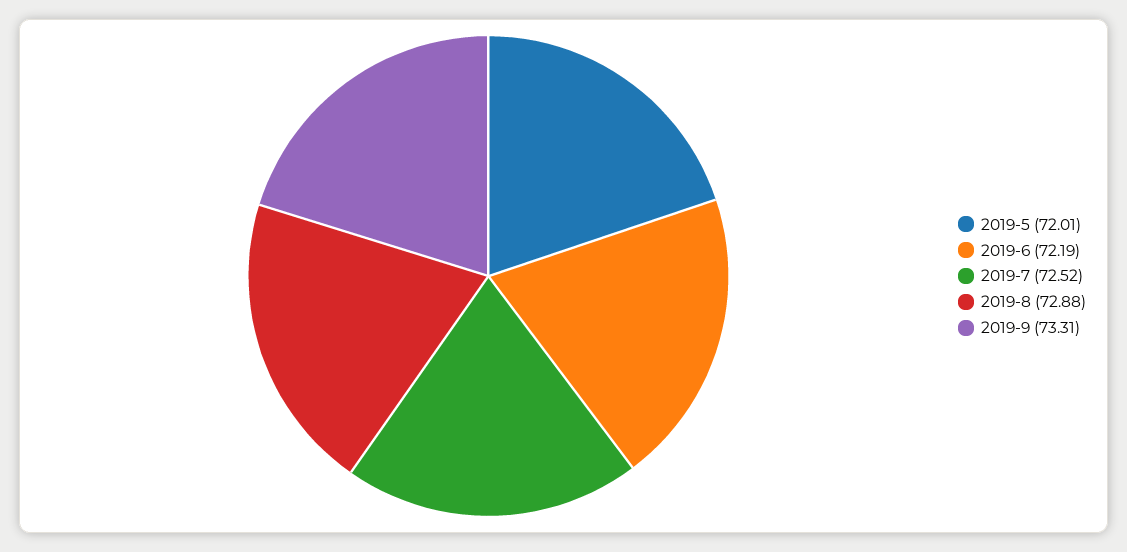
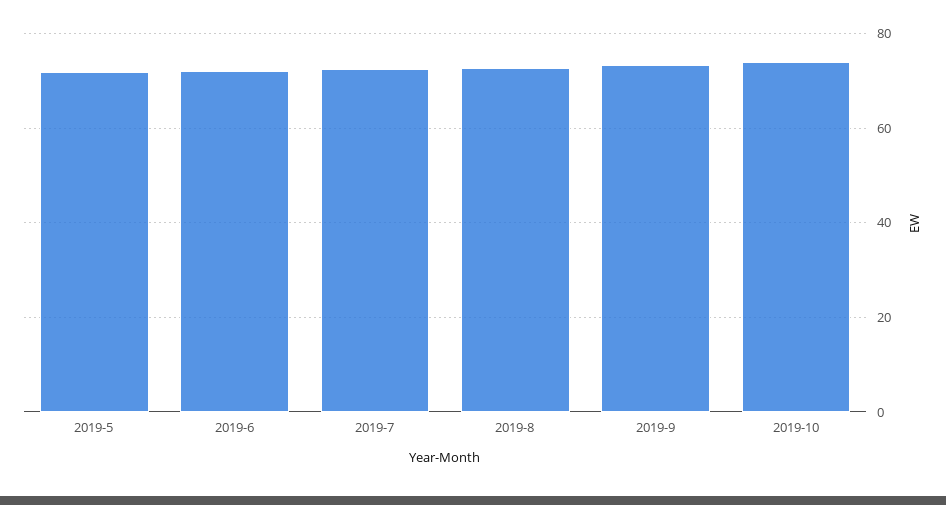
2019-10: none -> 74

